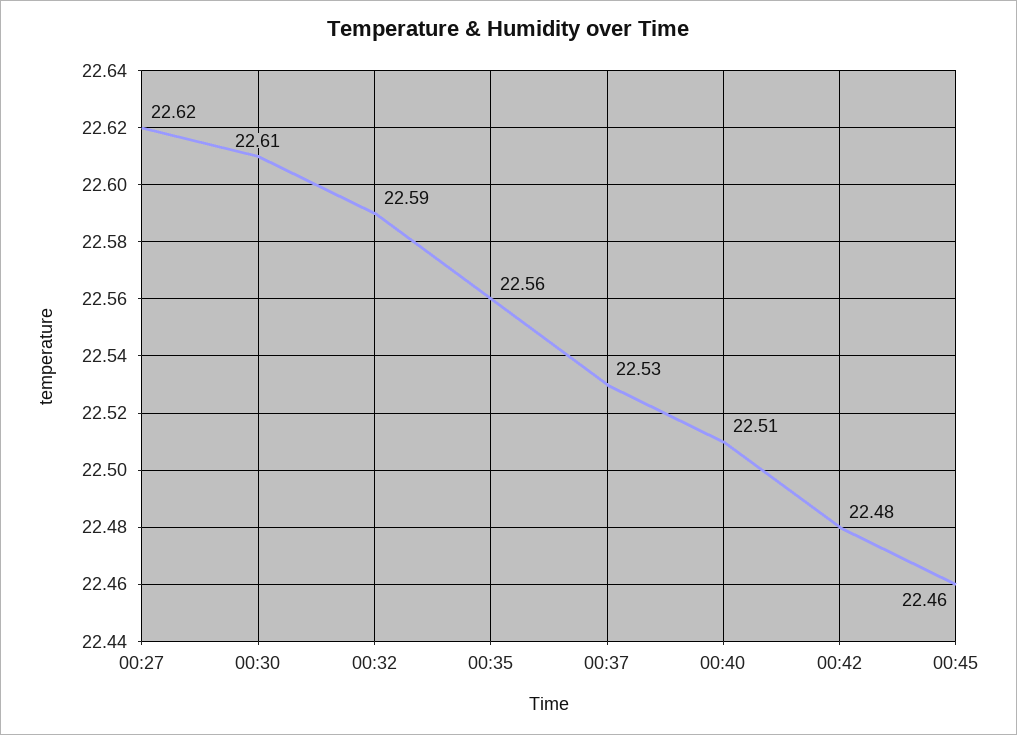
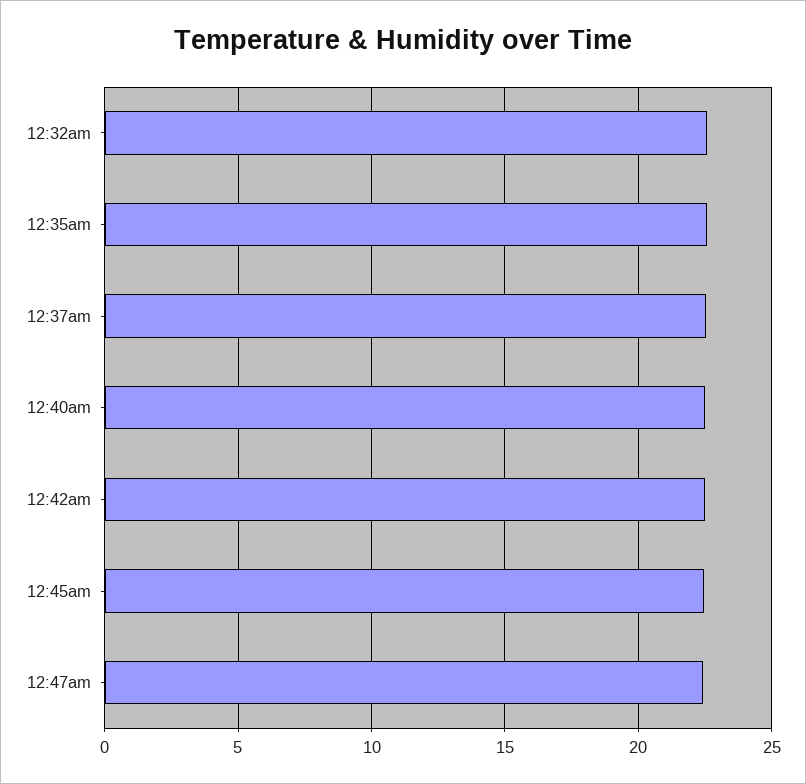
00:27: 22.62 -> none
00:30: 22.61 -> none
12:47am: none -> 22.5

